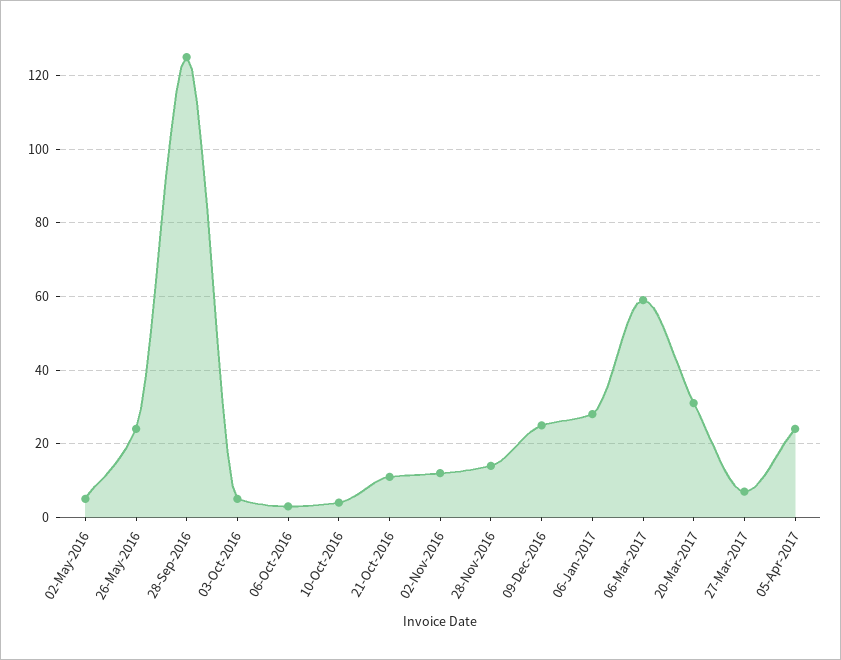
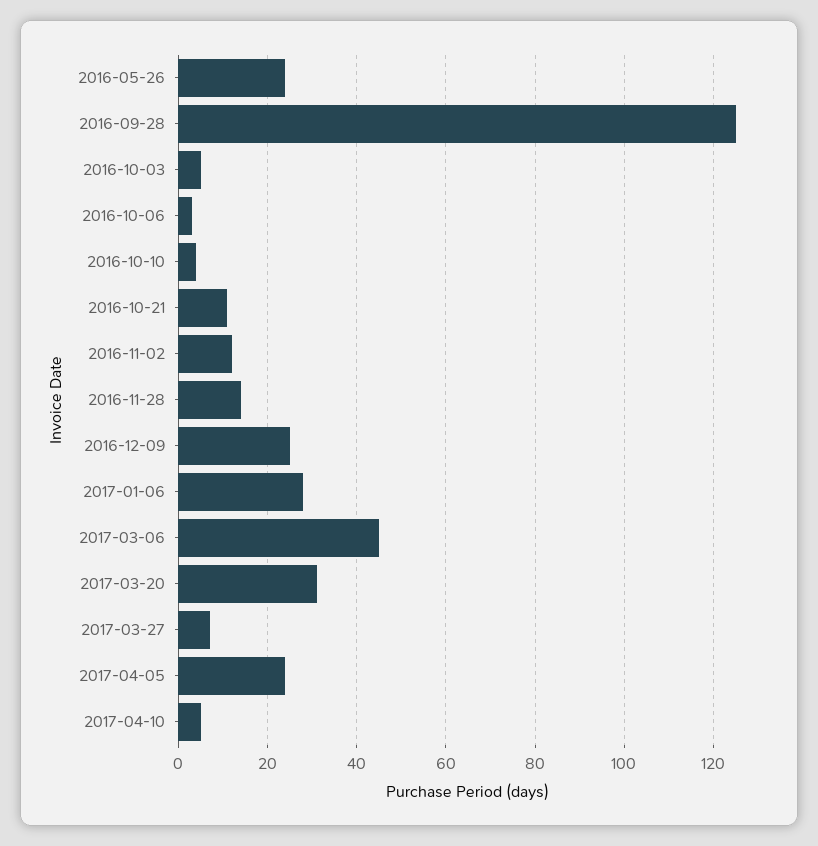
02-May-2016: 5 -> none
06-Mar-2017: 60 -> 45
2017-04-10: none -> 5

